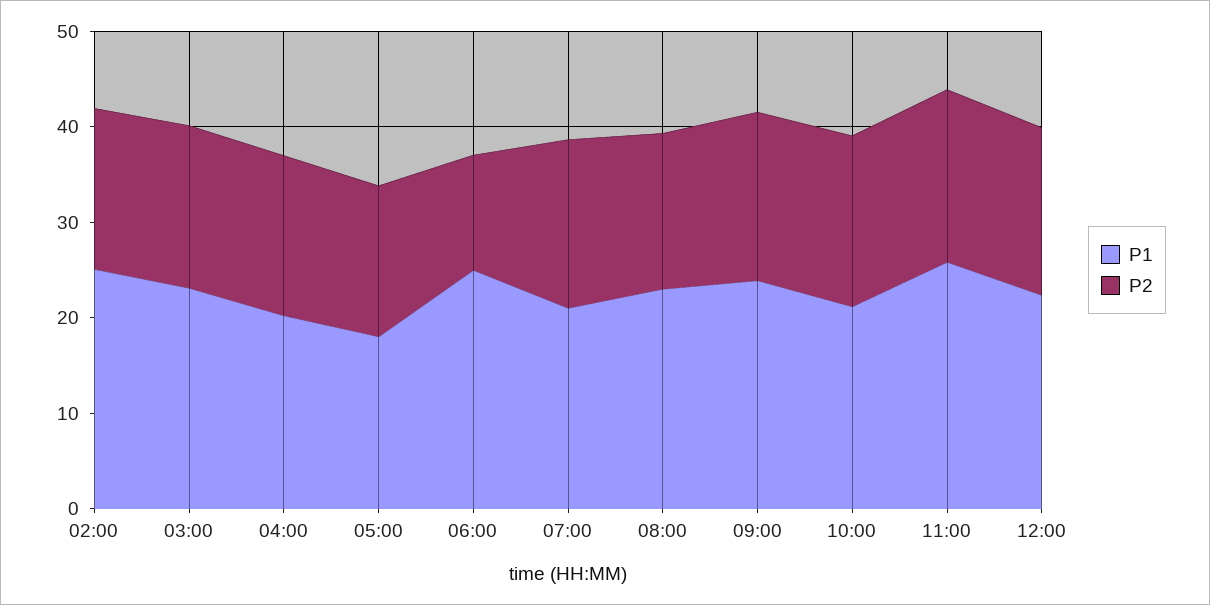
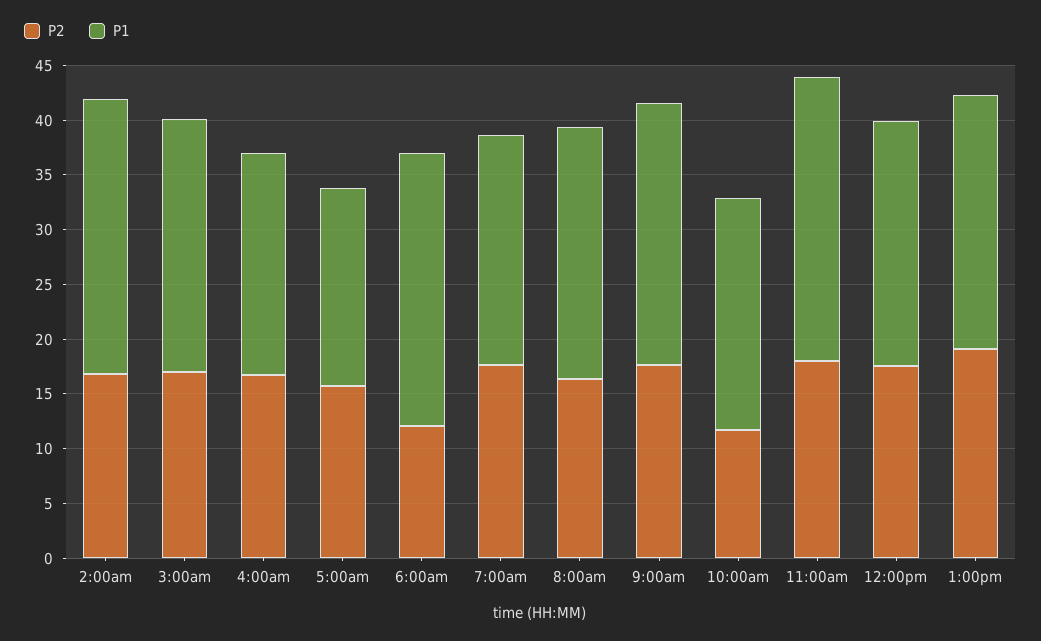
P2, 10:00: 18 -> 12
P2, 1:00pm: none -> 19
P1, 1:00pm: none -> 23

